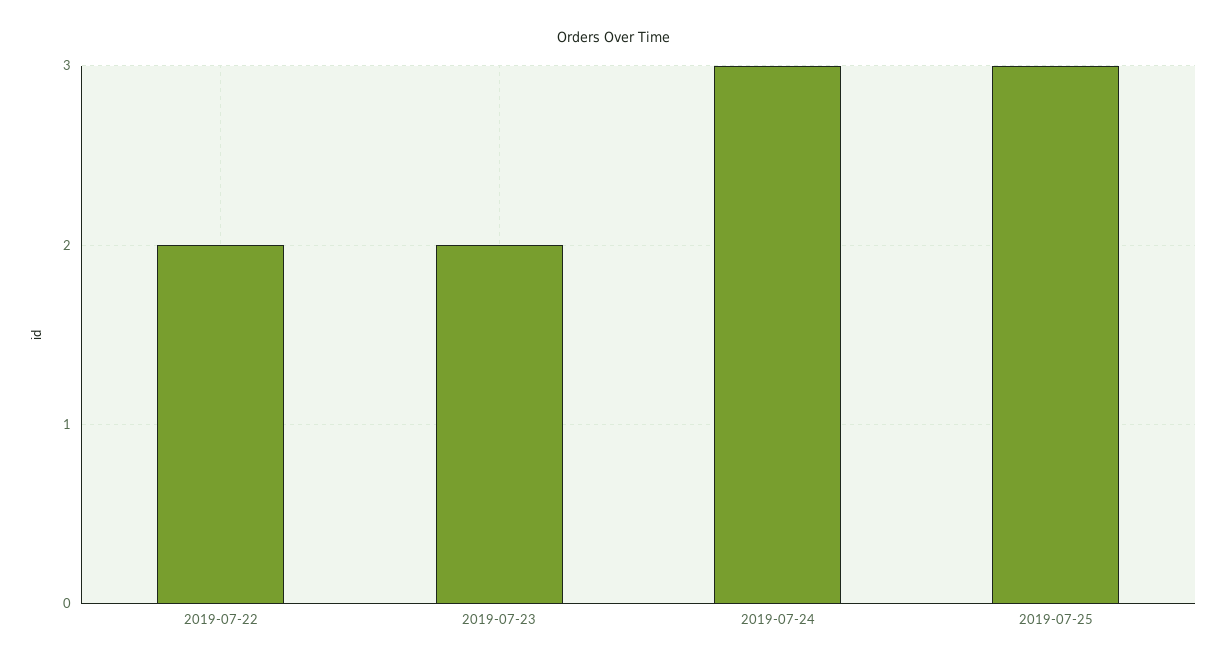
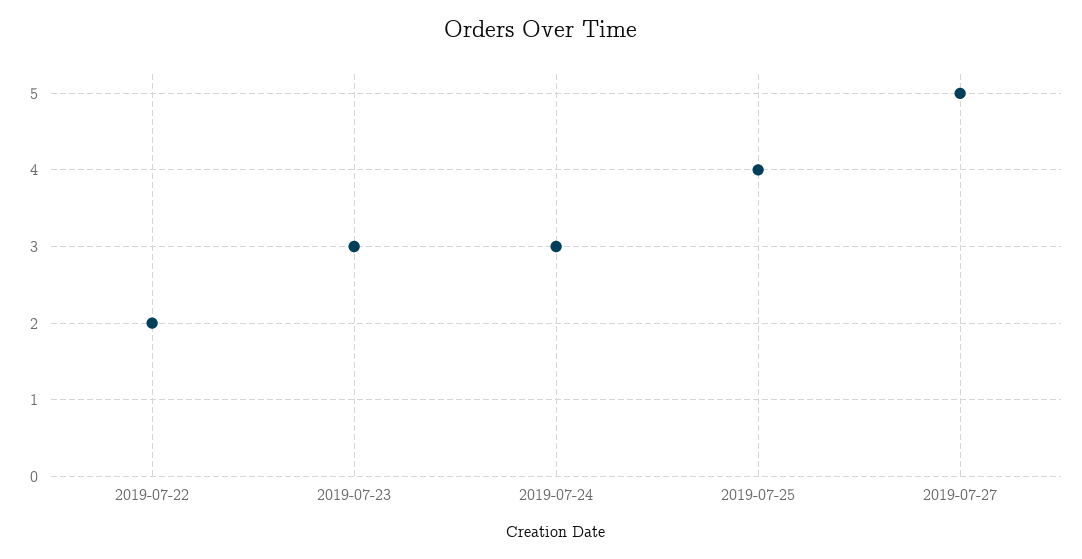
2019-07-23: 2 -> 3
2019-07-25: 3 -> 4
2019-07-27: none -> 5

